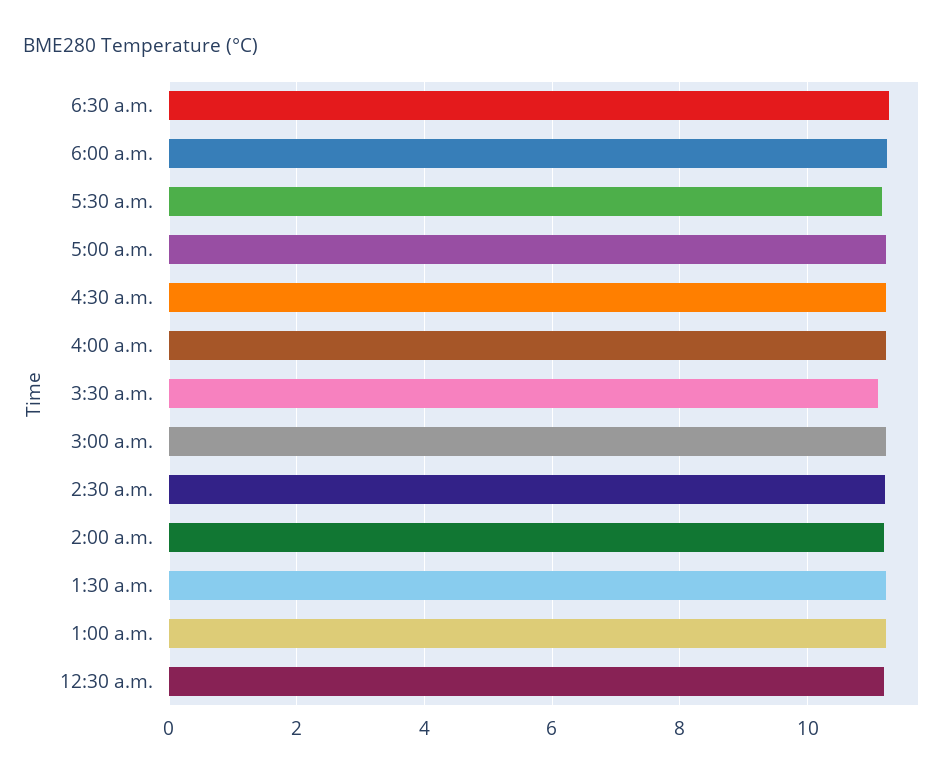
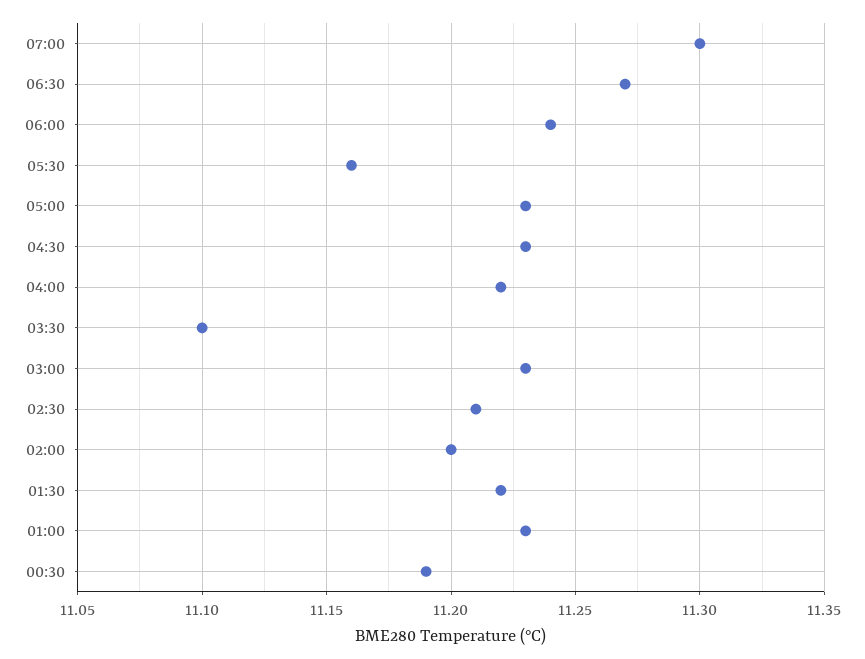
07:00: none -> 11.3

